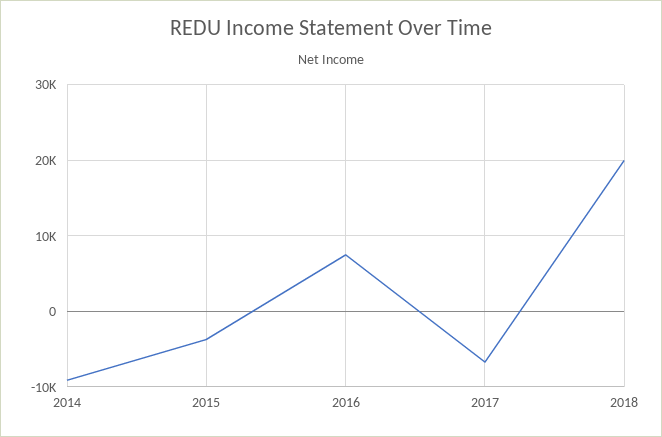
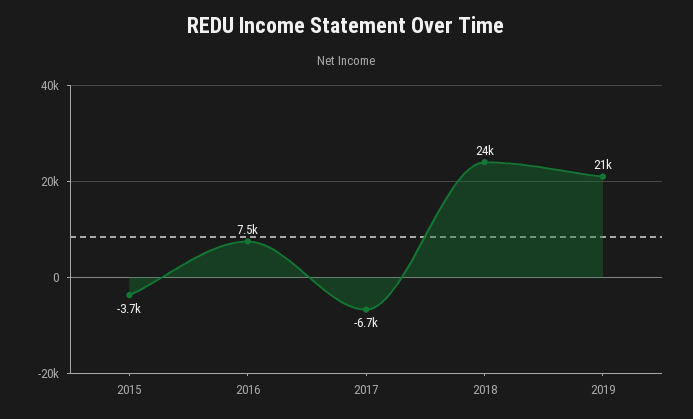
2014: -9000 -> none
2018: 20000 -> 24000
2019: none -> 21000

